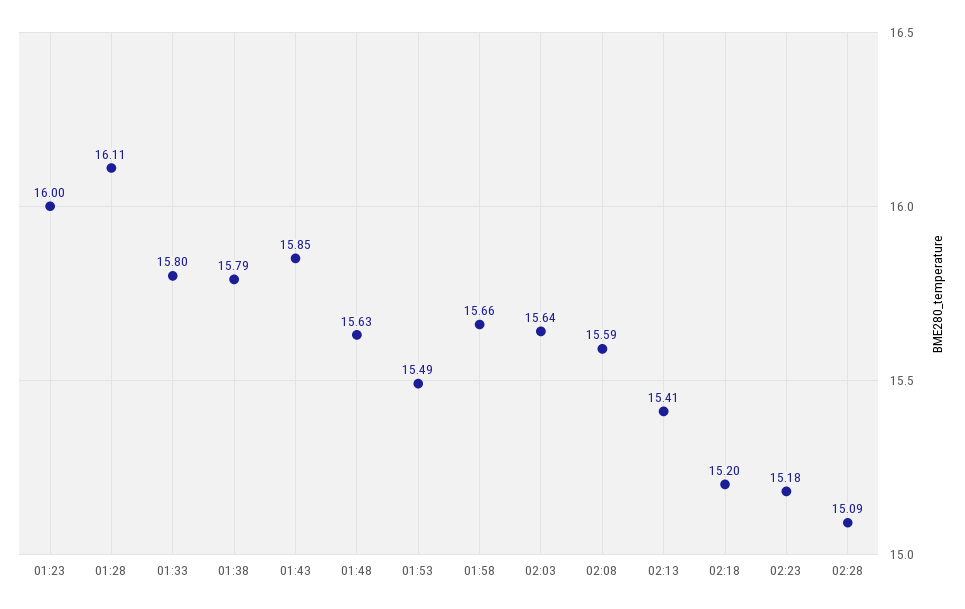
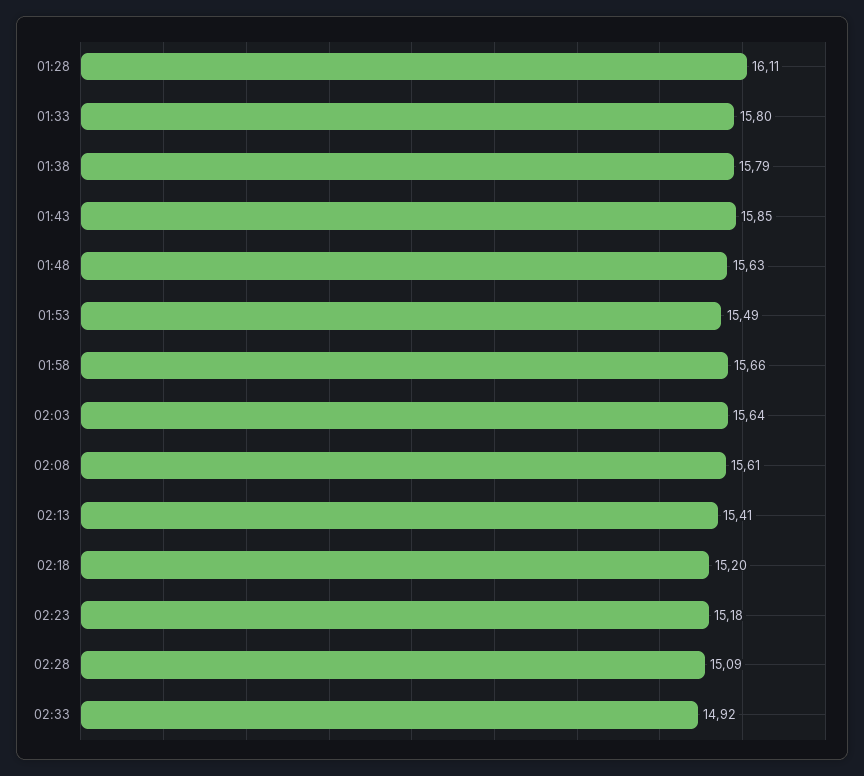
01:23: 16 -> none
02:08: 15.59 -> 15.61
02:33: none -> 14.92

